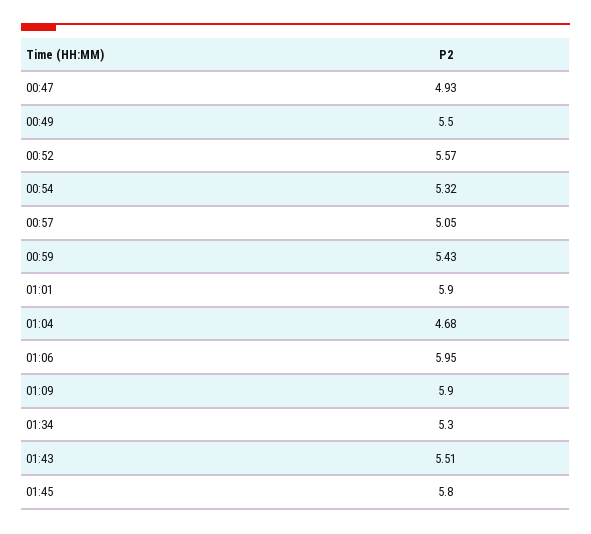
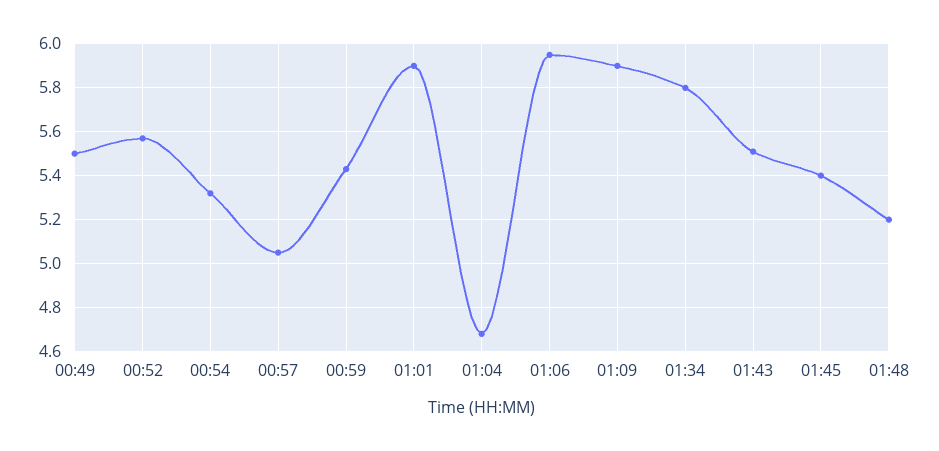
00:47: 4.93 -> none
01:34: 5.3 -> 5.8
01:45: 5.8 -> 5.4
01:48: none -> 5.2

